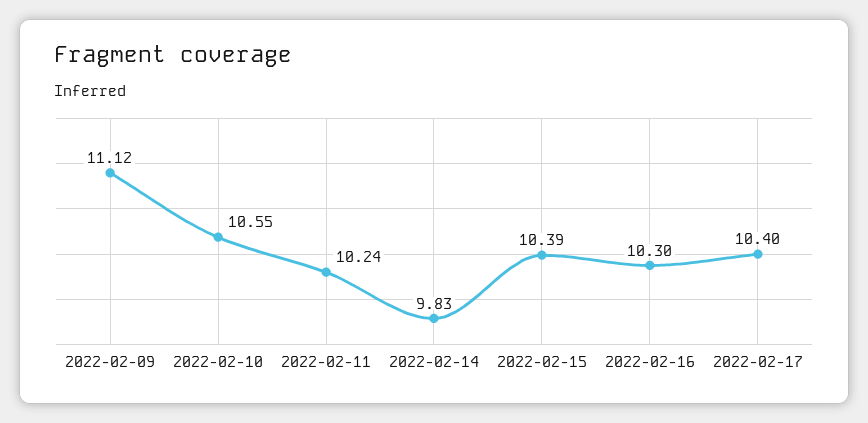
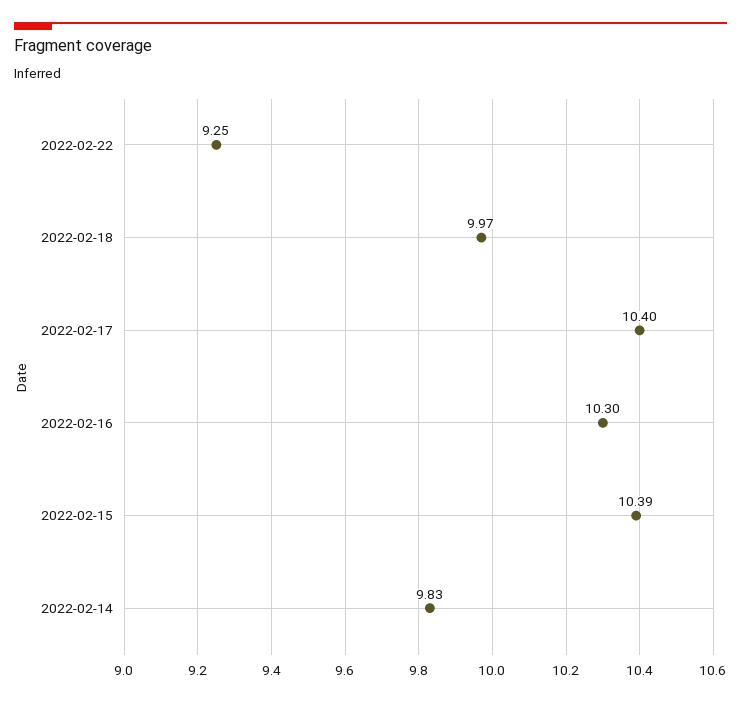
2022-02-09: 11.12 -> none
2022-02-10: 10.55 -> none
2022-02-11: 10.24 -> none
2022-02-22: none -> 9.25
2022-02-18: none -> 9.97

